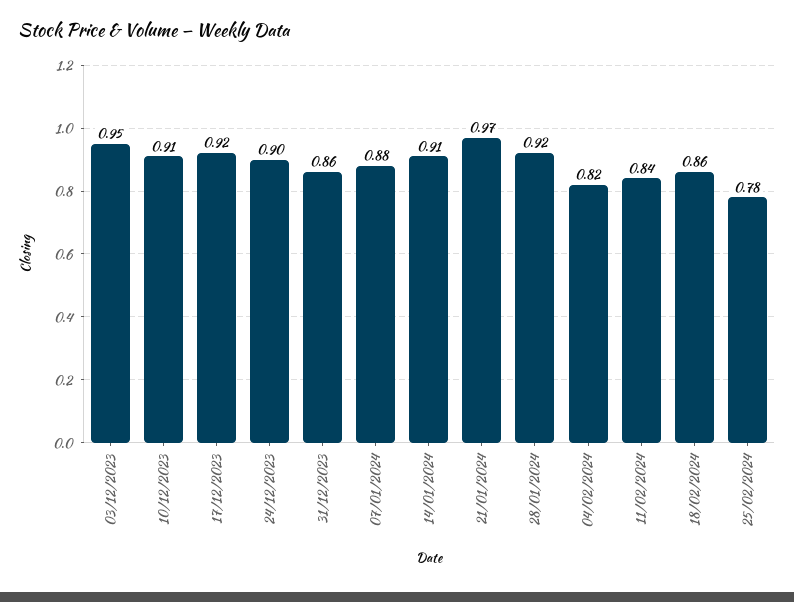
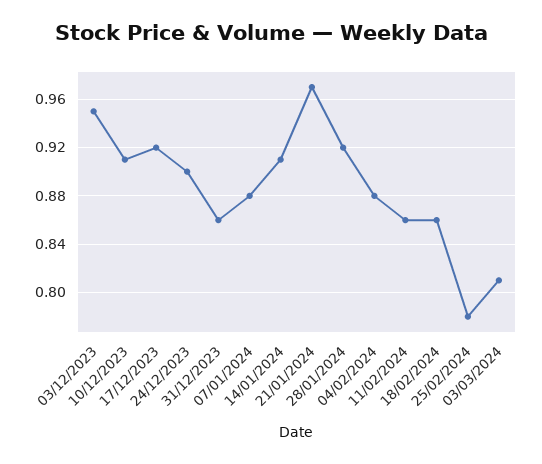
04/02/2024: 0.82 -> 0.88
11/02/2024: 0.84 -> 0.86
03/03/2024: none -> 0.81

